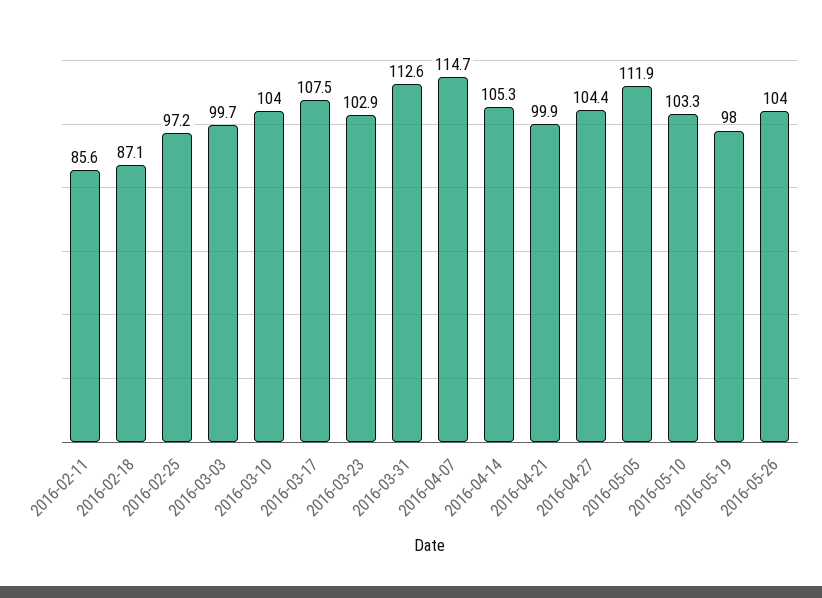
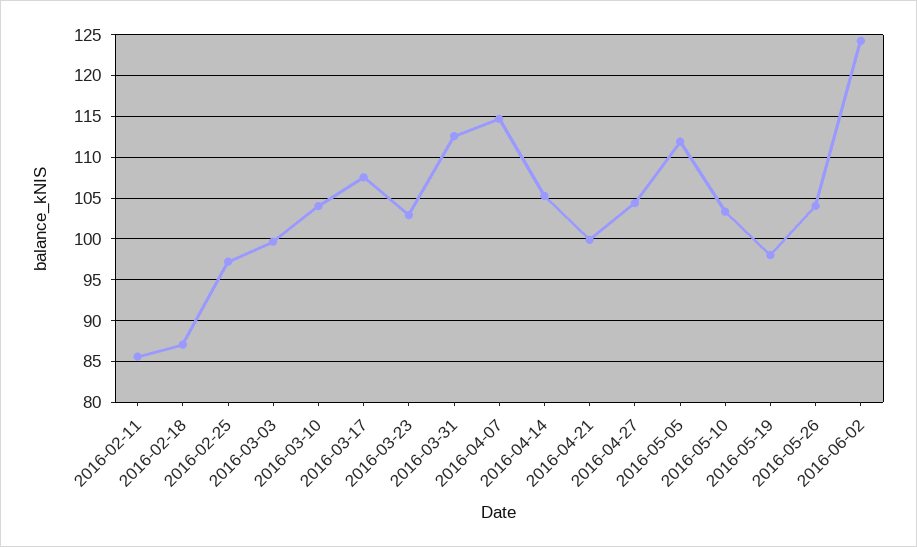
2016-06-02: none -> 124

